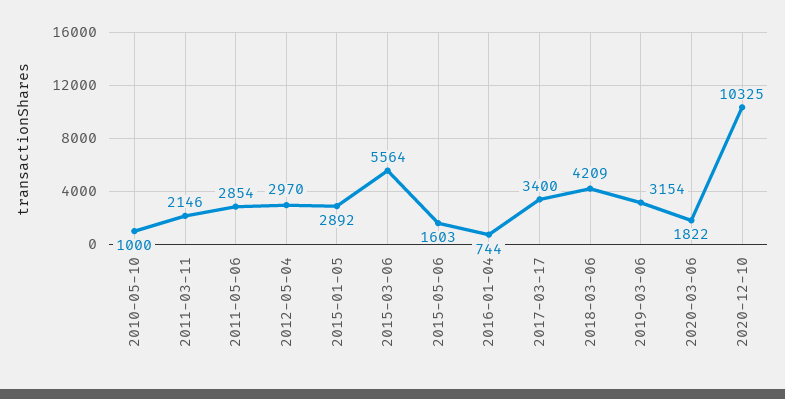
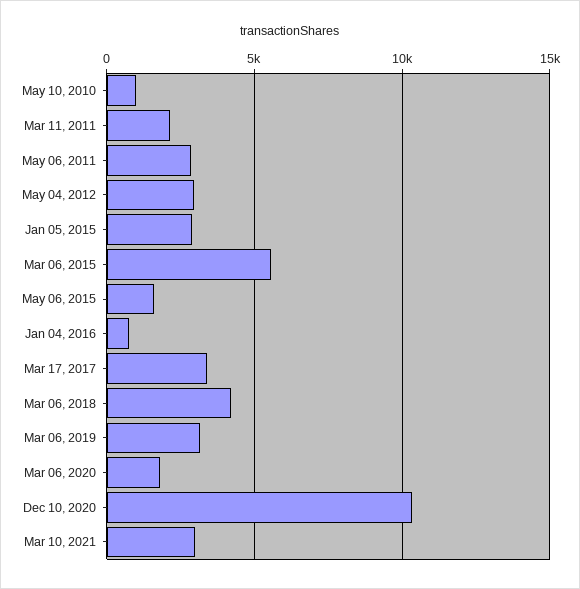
Mar 10, 2021: none -> 3000

